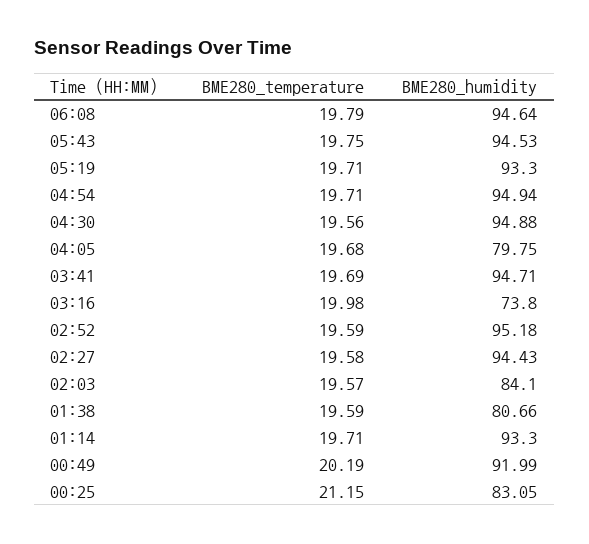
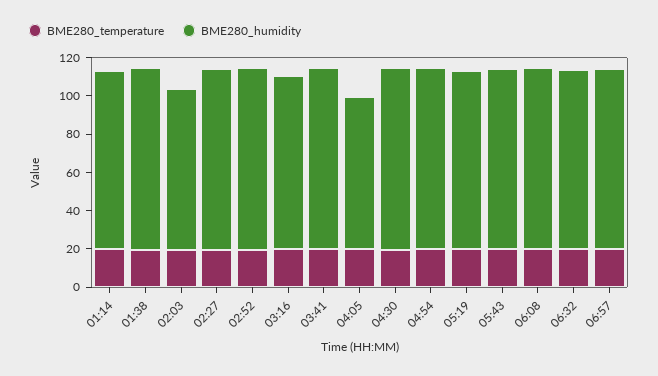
BME280_humidity, 03:16: 73.8 -> 90
BME280_humidity, 01:38: 80.66 -> 95
BME280_temperature, 00:49: 20.19 -> none
BME280_humidity, 00:49: 91.99 -> none
BME280_temperature, 00:25: 21.15 -> none
BME280_humidity, 00:25: 83.05 -> none
BME280_temperature, 06:32: none -> 20
BME280_humidity, 06:32: none -> 95
BME280_temperature, 06:57: none -> 20
BME280_humidity, 06:57: none -> 95

